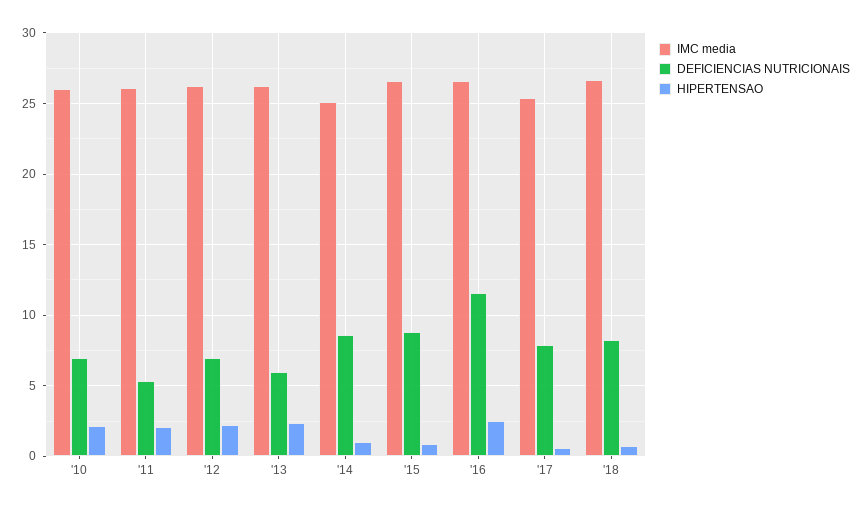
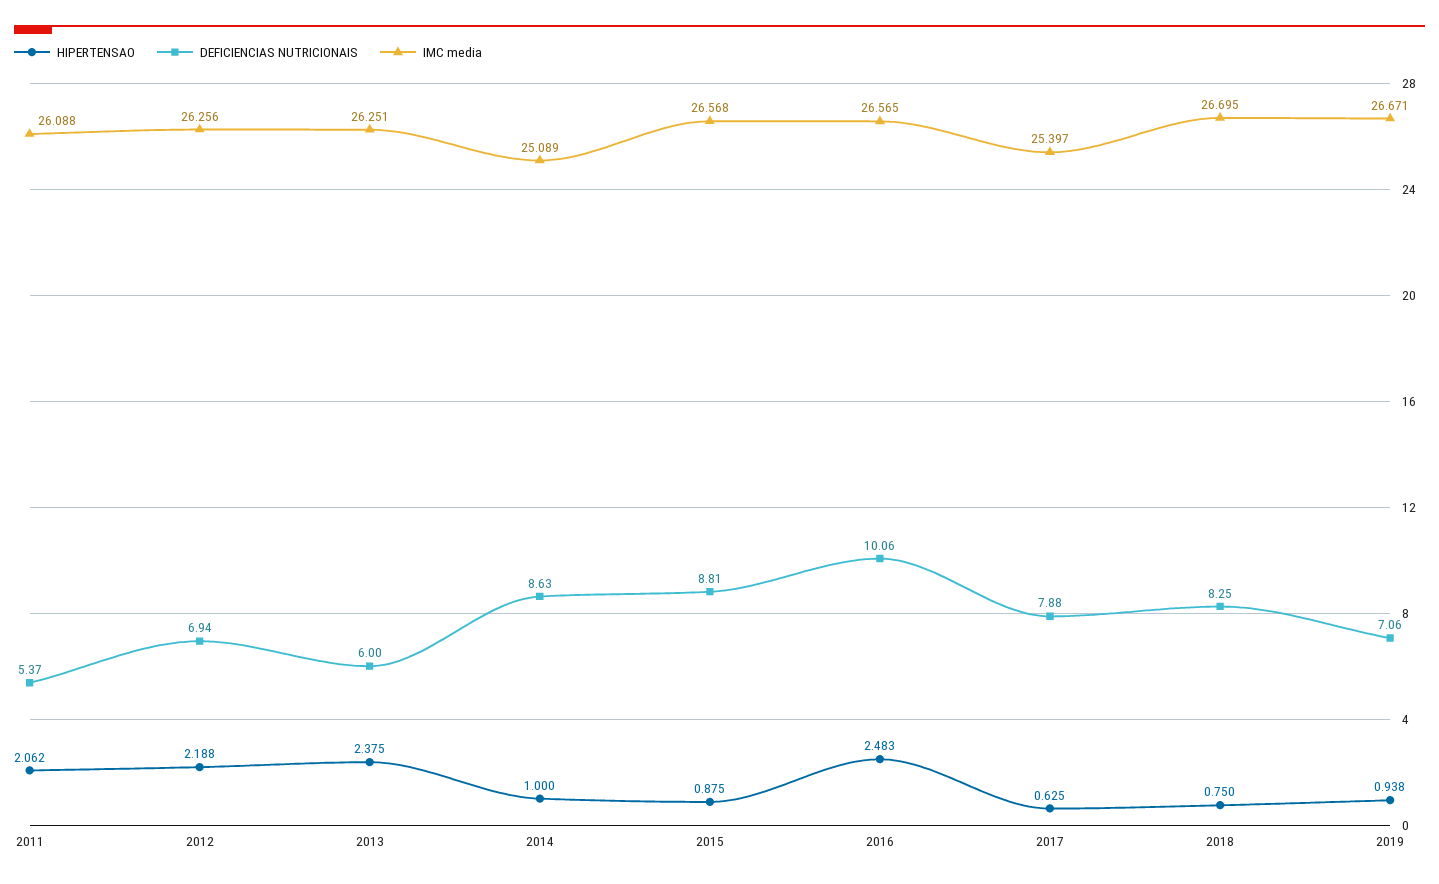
IMC media, '10: 26 -> none
DEFICIENCIAS NUTRICIONAIS, '10: 7 -> none
HIPERTENSAO, '10: 2 -> none
DEFICIENCIAS NUTRICIONAIS, '16: 11.5 -> 10.06
HIPERTENSAO, 2019: none -> 0.938
DEFICIENCIAS NUTRICIONAIS, 2019: none -> 7.06
IMC media, 2019: none -> 26.671

